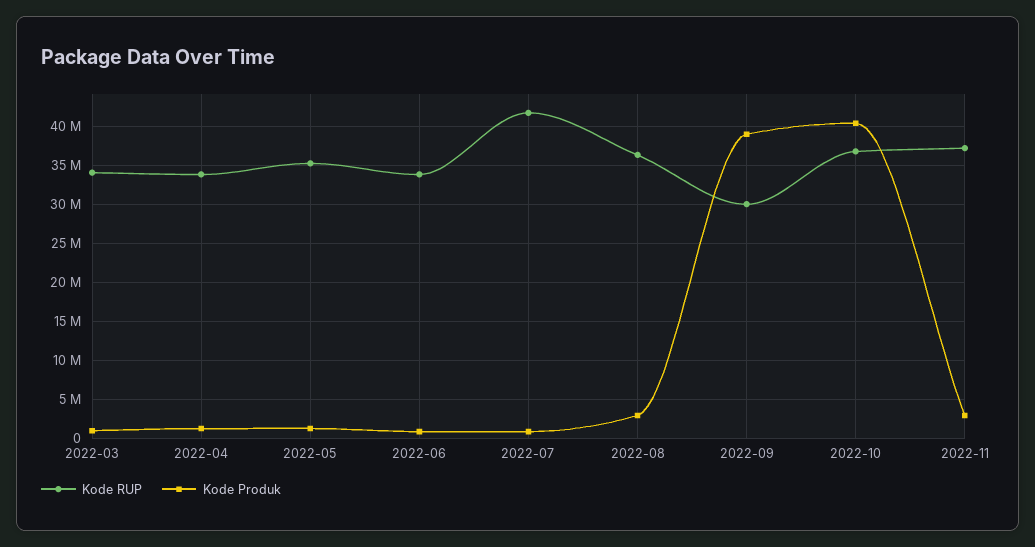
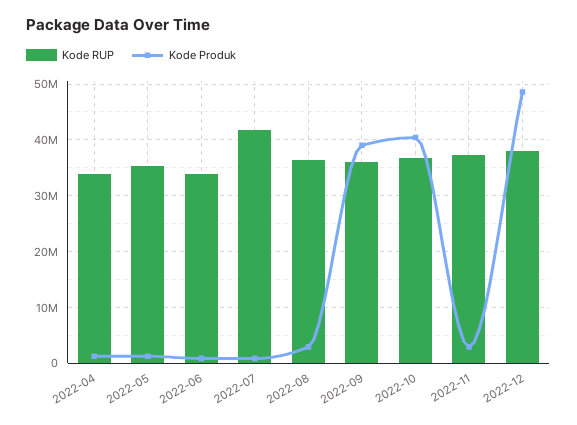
Kode RUP, 2022-03: 34000000 -> none
Kode Produk, 2022-03: 1000000 -> none
Kode RUP, 2022-09: 30000000 -> 36000000
Kode RUP, 2022-12: none -> 38000000
Kode Produk, 2022-12: none -> 48000000

